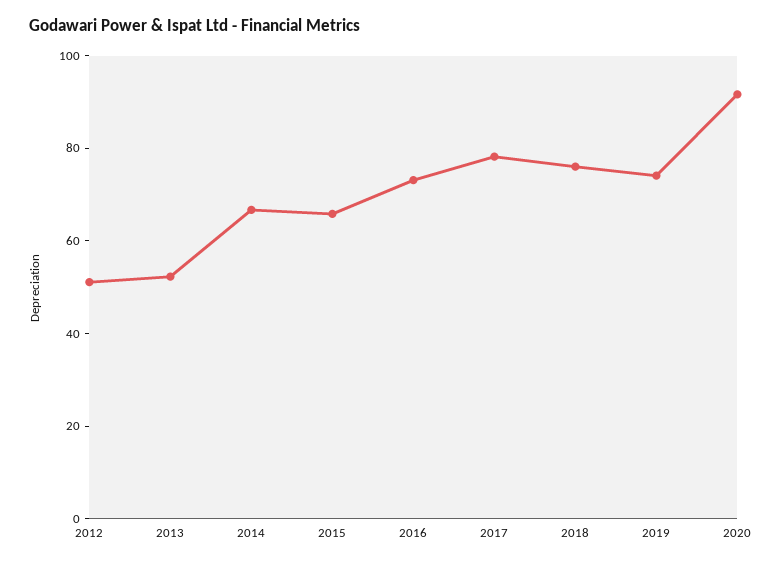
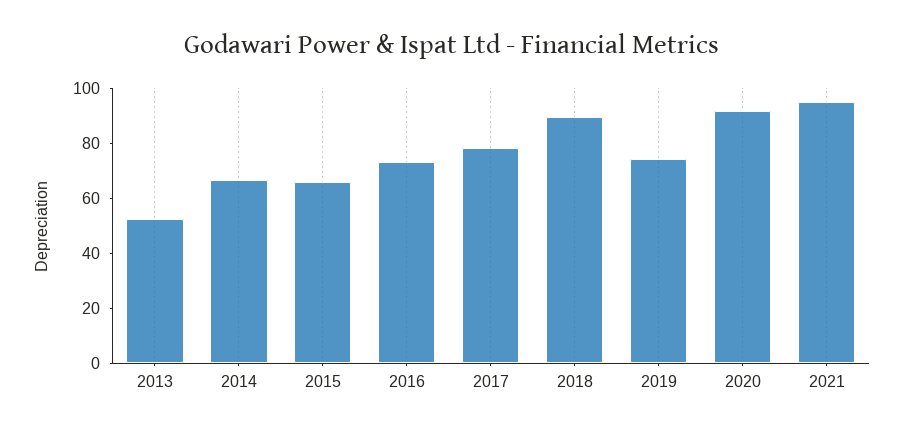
2012: 50 -> none
2018: 75 -> 90
2021: none -> 95

